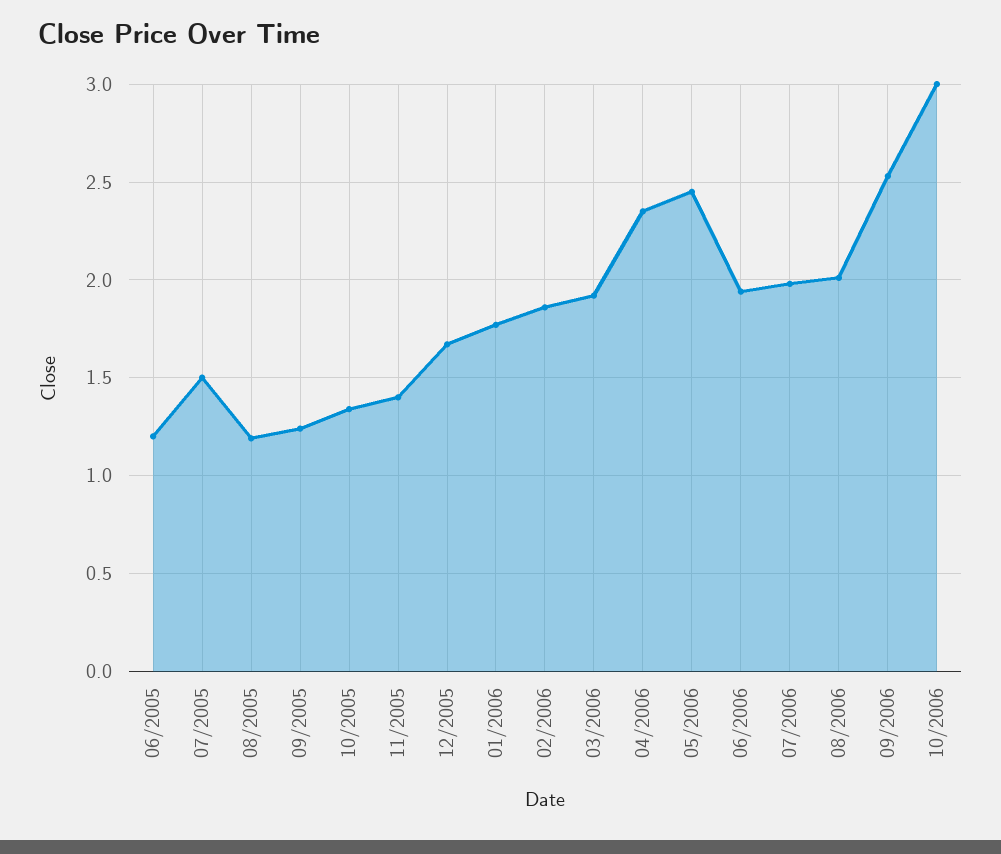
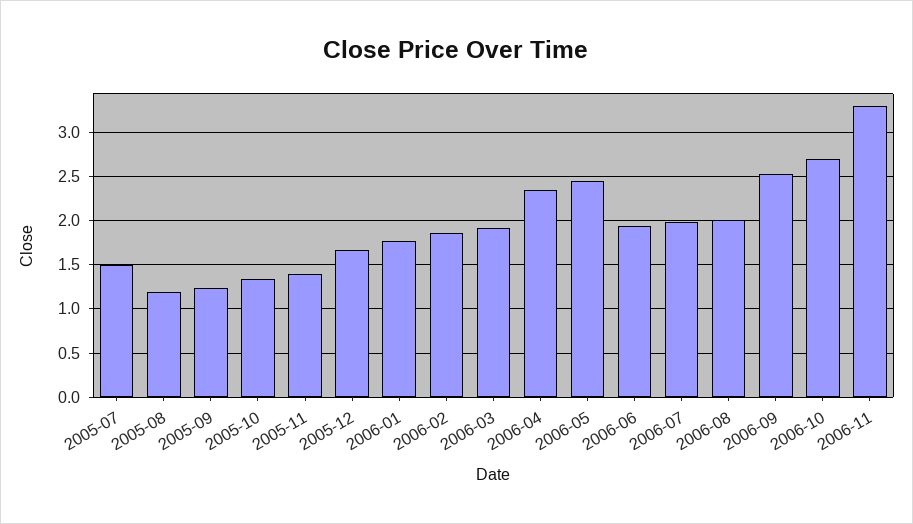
06/2005: 1.2 -> none
10/2006: 3 -> 2.7
2006-11: none -> 3.3

